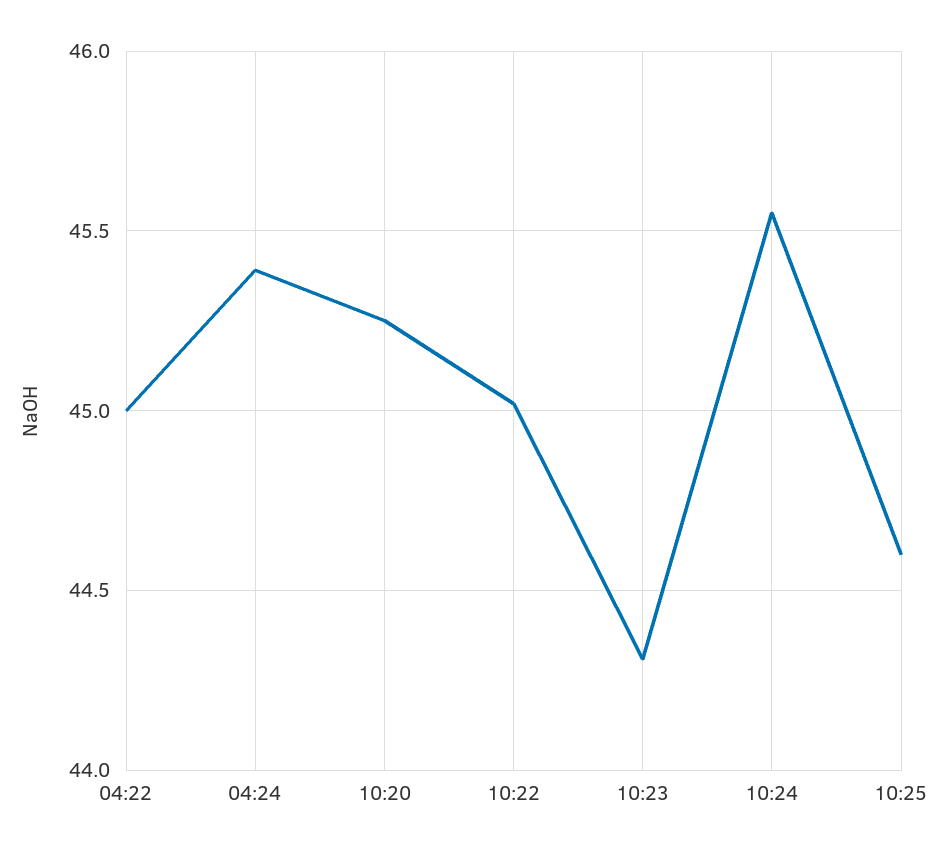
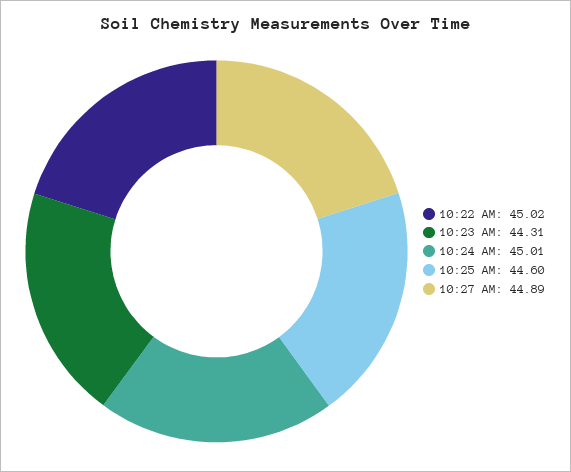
04:22: 45 -> none
04:24: 45.4 -> none
10:20: 45.25 -> none
10:24: 45.55 -> 45.01
10:27 AM: none -> 44.89

